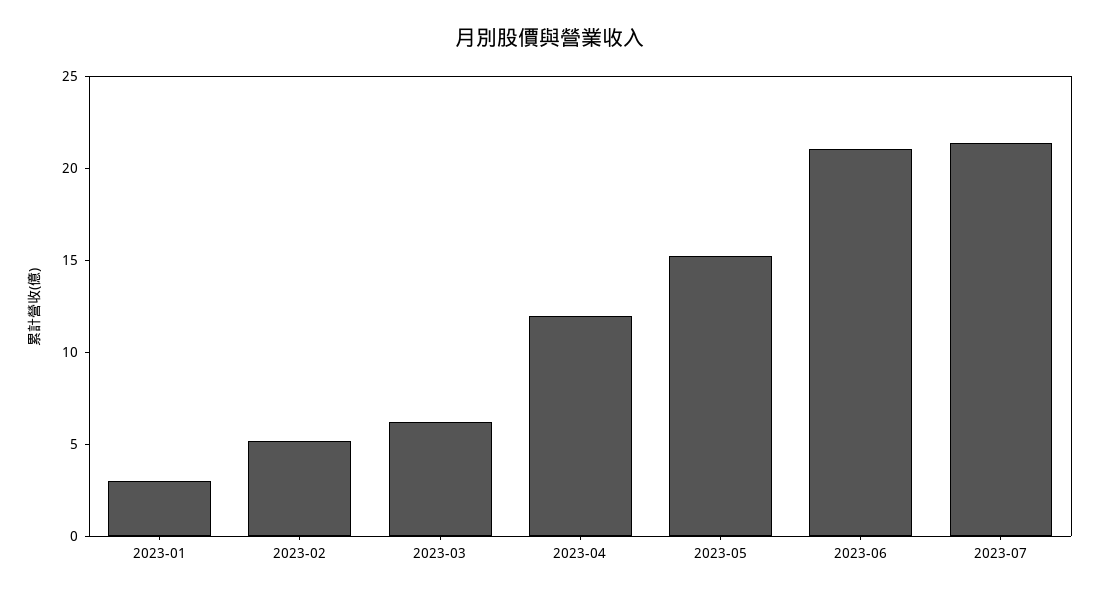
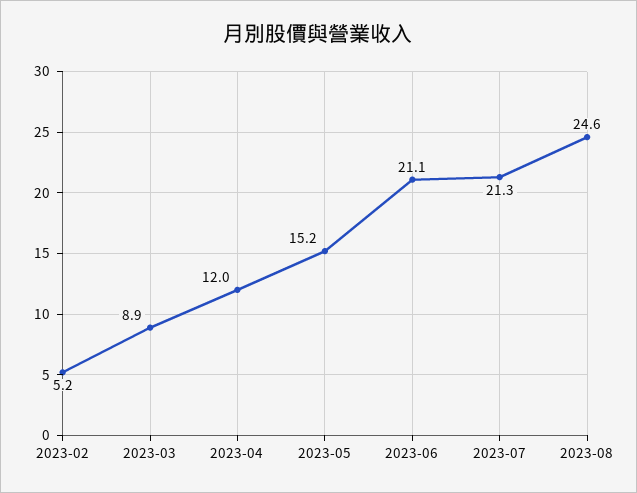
2023-01: 3 -> none
2023-03: 6 -> 8.9
2023-08: none -> 24.6

